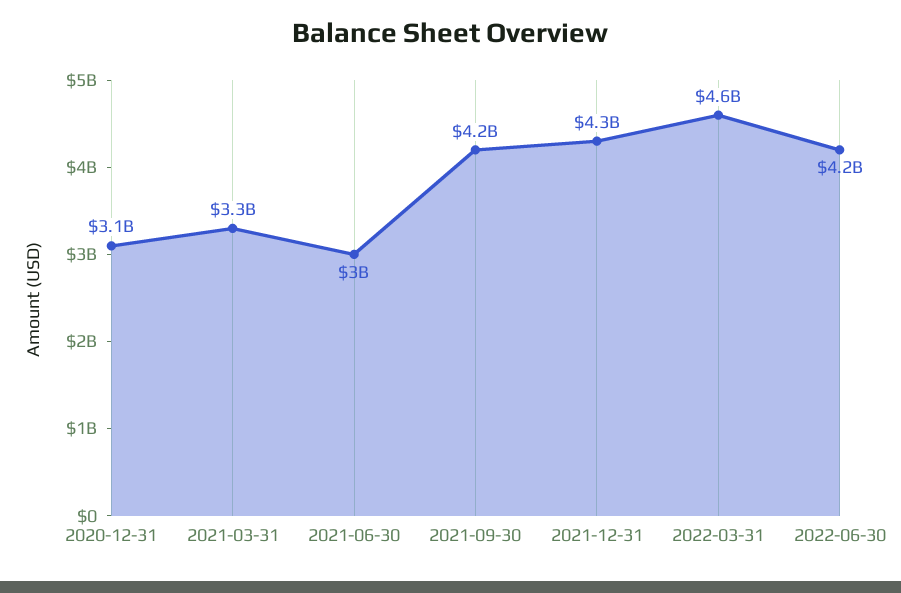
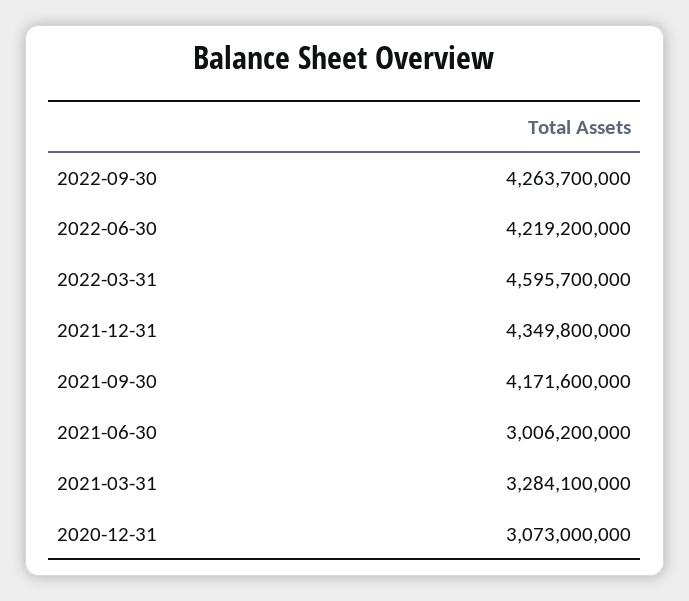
2022-09-30: none -> 4263700000

